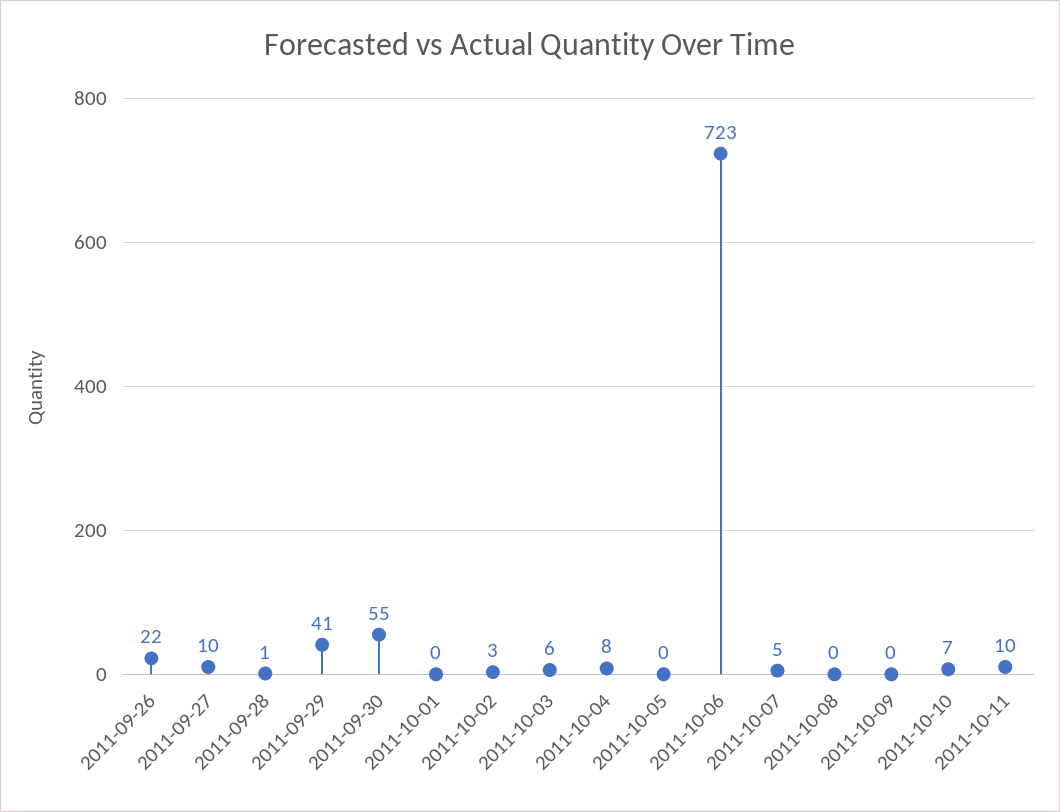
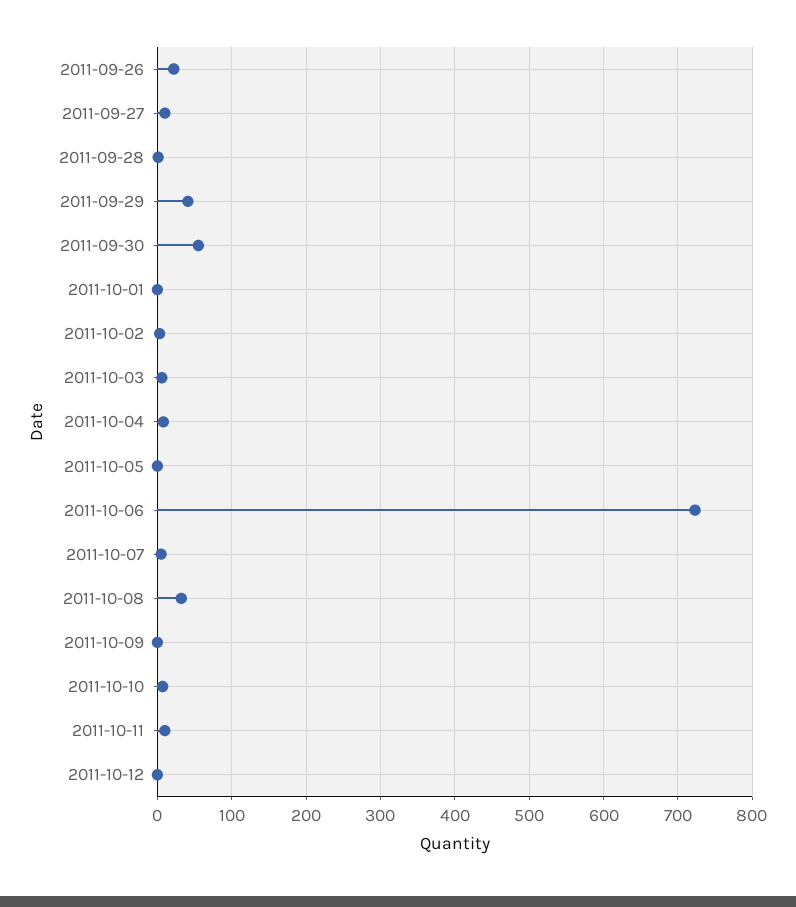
2011-10-08: 0 -> 30
2011-10-12: none -> 0

